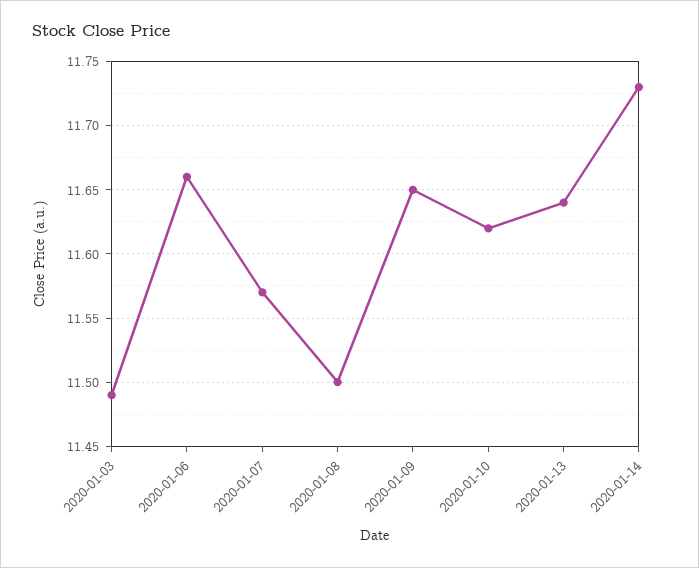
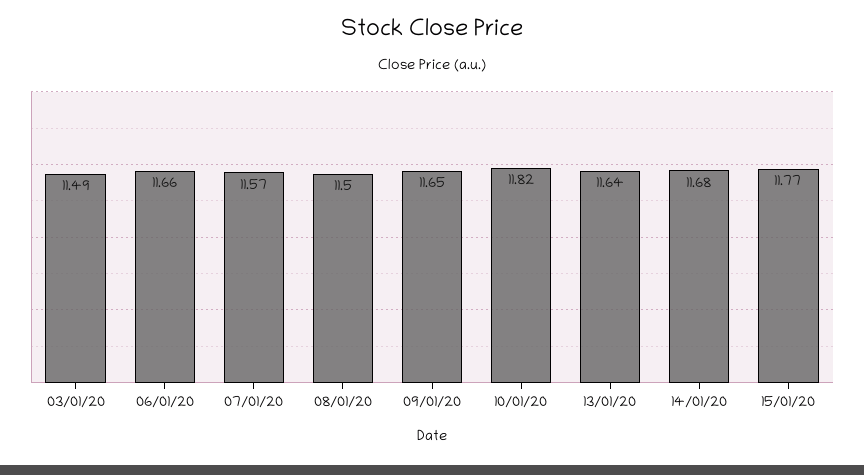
2020-01-10: 11.62 -> 11.82
2020-01-14: 11.73 -> 11.68
15/01/20: none -> 11.77

